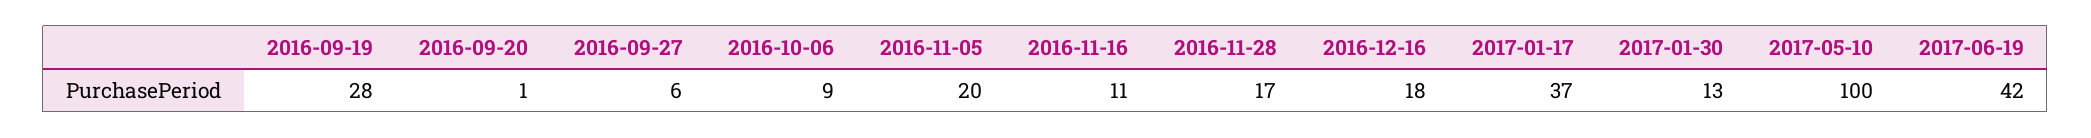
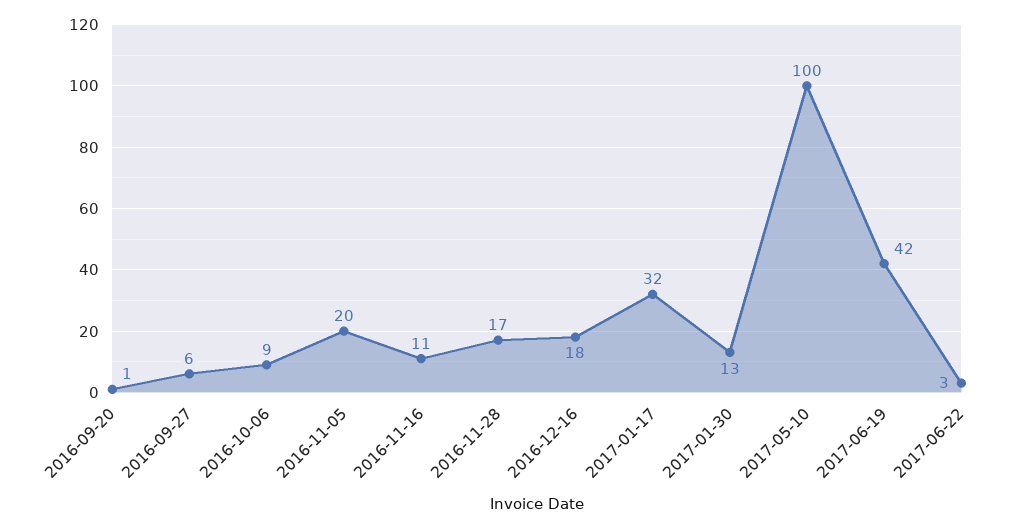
2016-09-19: 28 -> none
2017-01-17: 37 -> 32
2017-06-22: none -> 3

